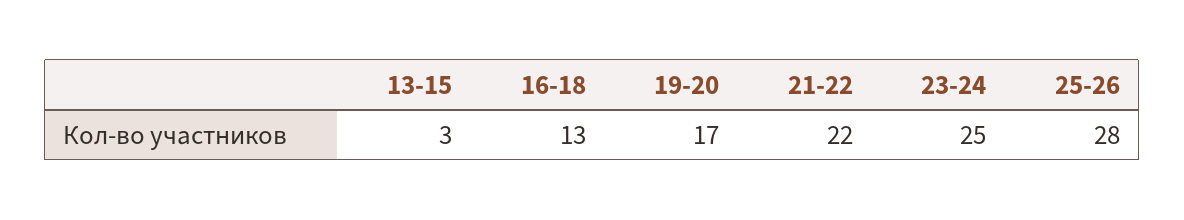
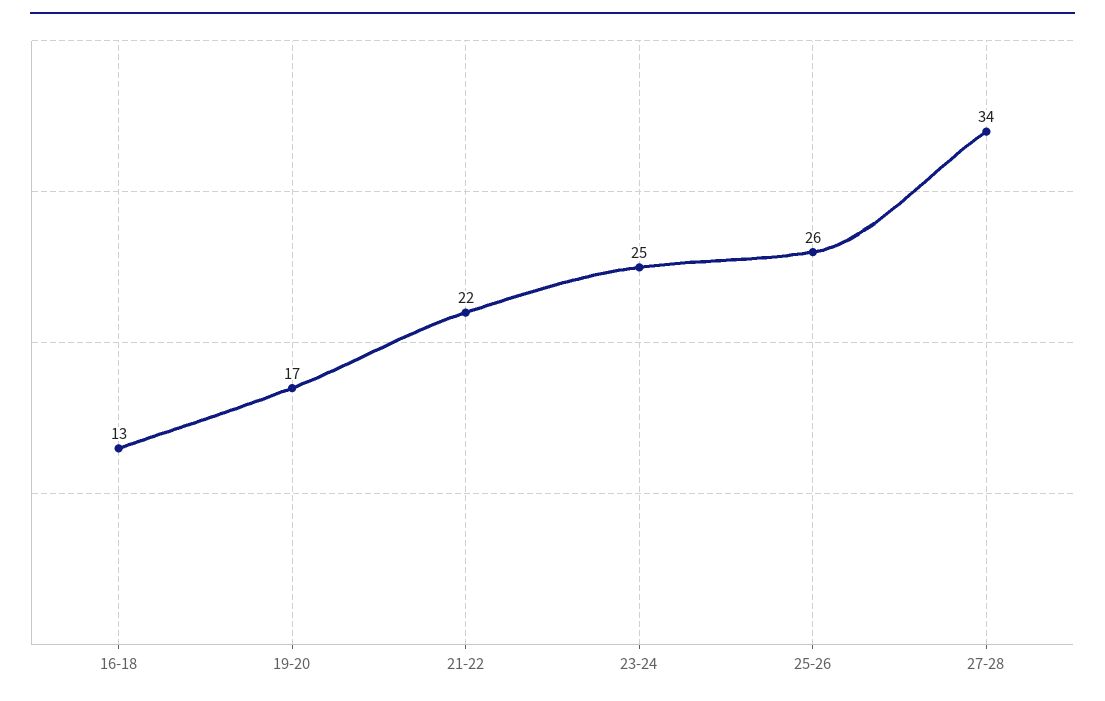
13-15: 3 -> none
25-26: 28 -> 26
27-28: none -> 34

